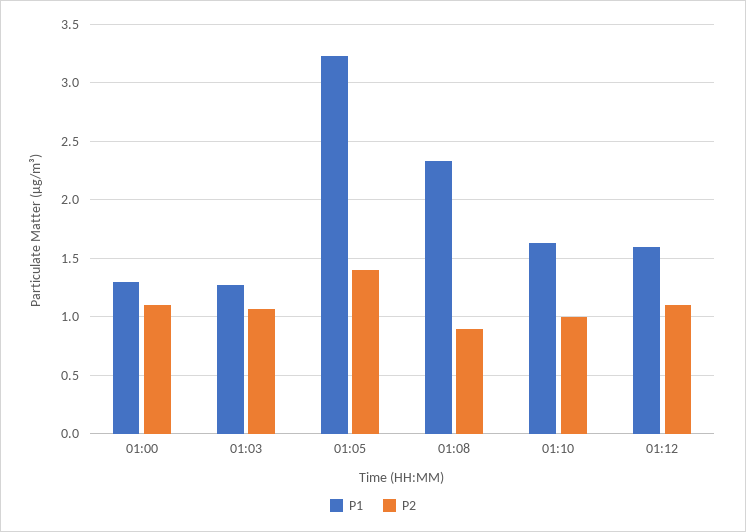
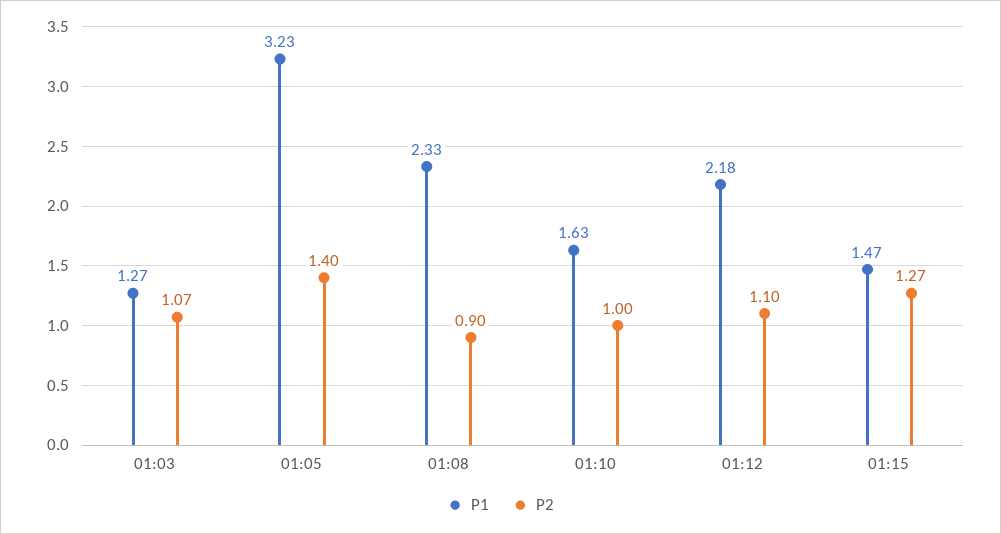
P1, 01:00: 1.3 -> none
P2, 01:00: 1.1 -> none
P1, 01:12: 1.6 -> 2.18
P1, 01:15: none -> 1.47
P2, 01:15: none -> 1.27

